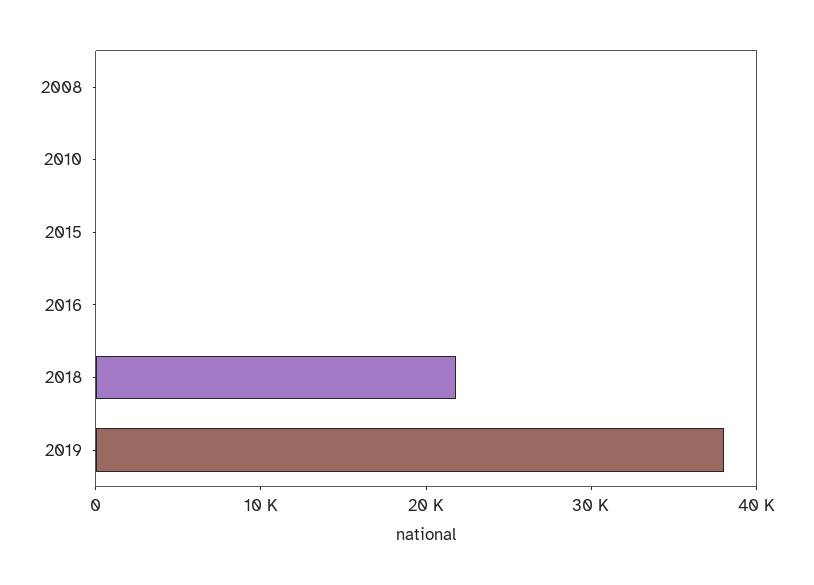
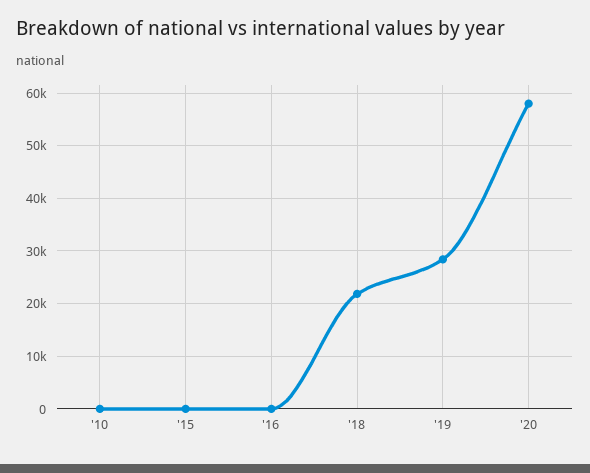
2008: 0 -> none
2019: 38000 -> 28000
'20: none -> 58000

